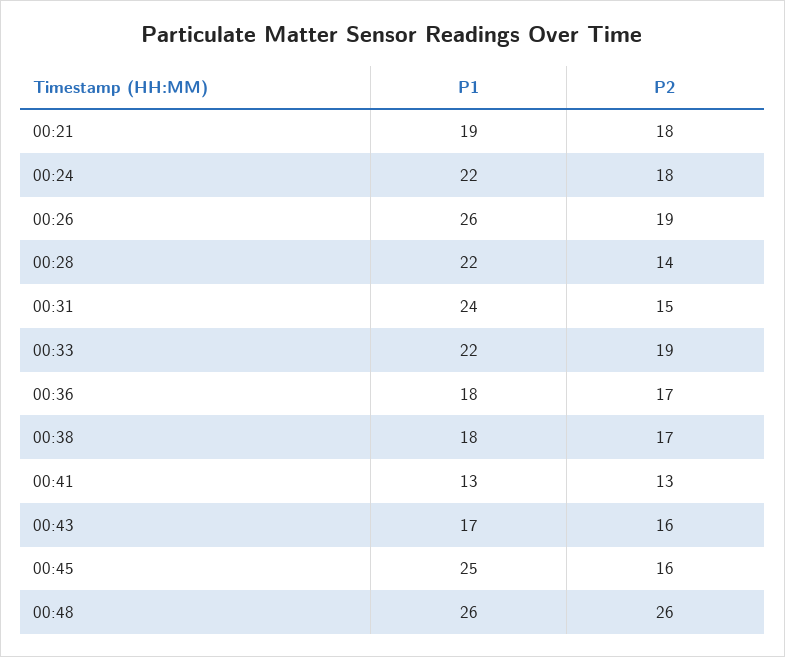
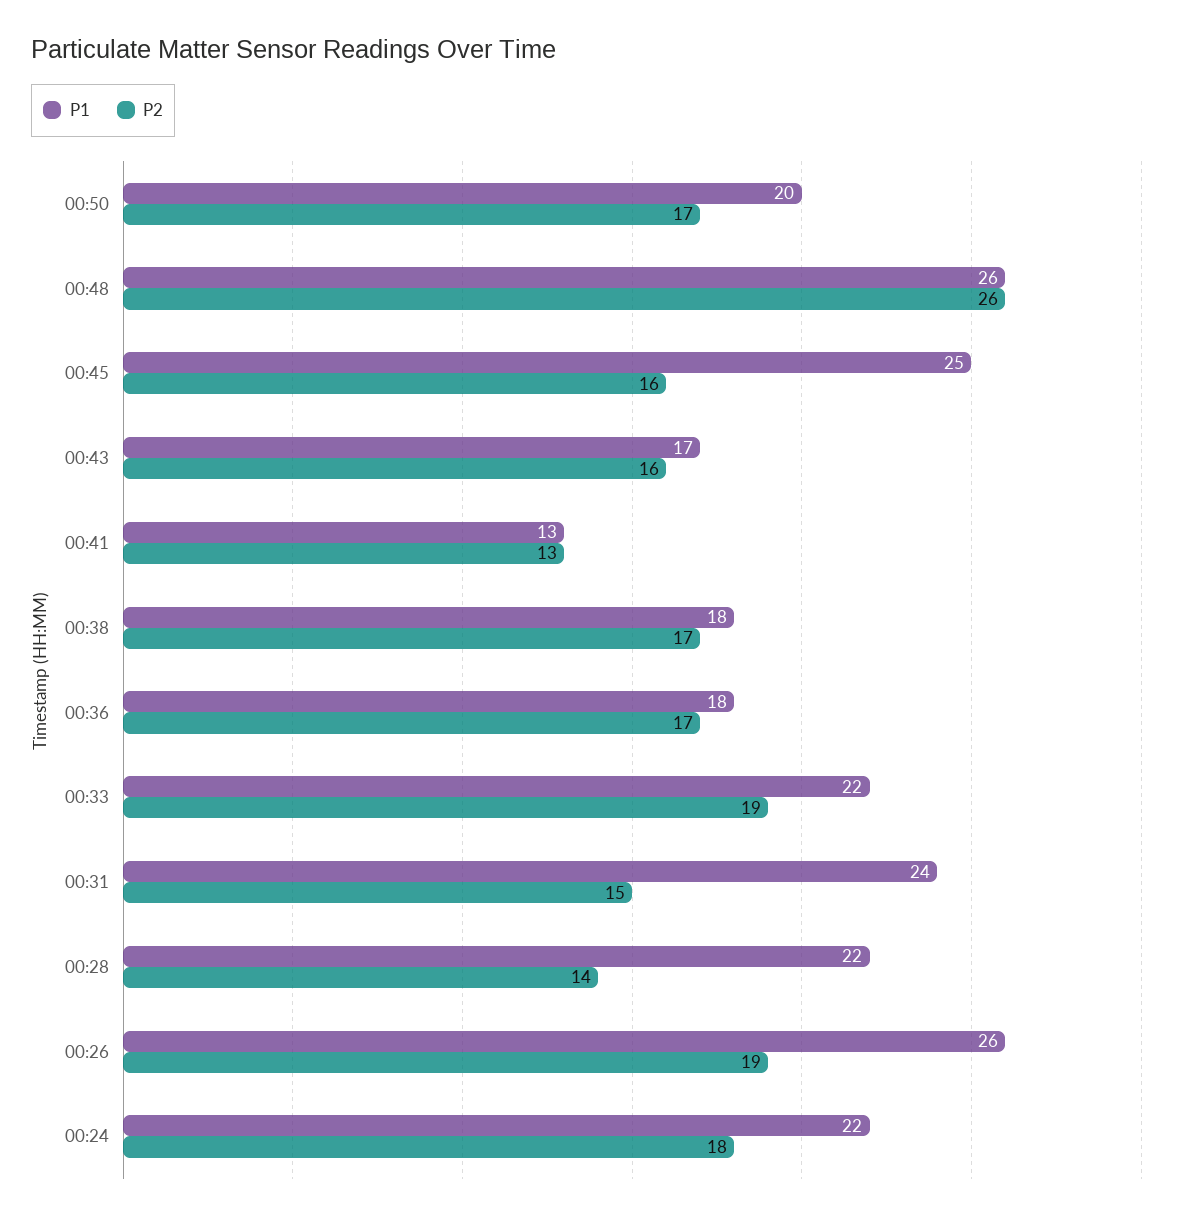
P1, 00:21: 19 -> none
P2, 00:21: 18 -> none
P1, 00:50: none -> 20
P2, 00:50: none -> 17

